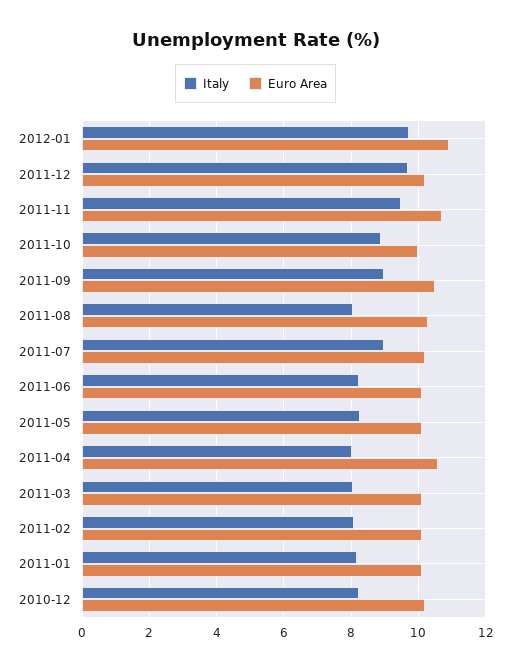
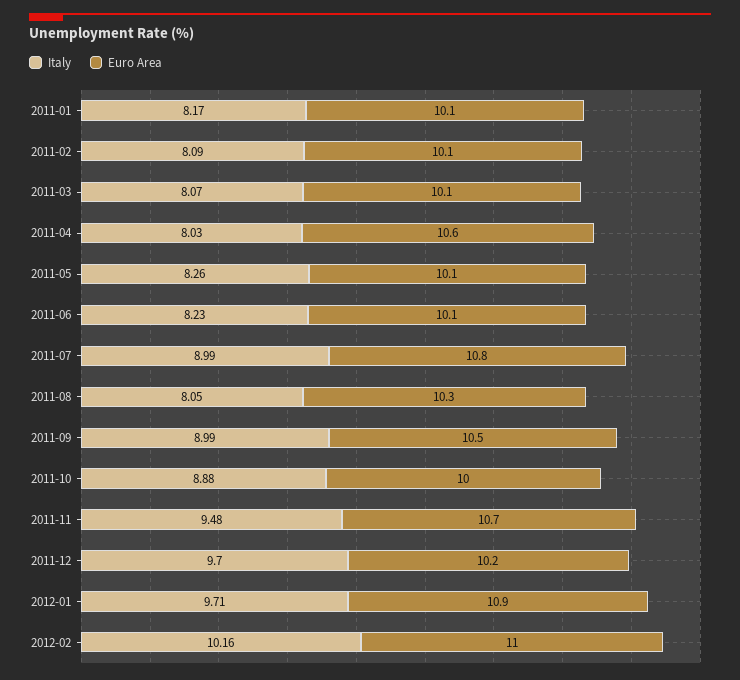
Euro Area, 2011-07: 10.2 -> 10.8
Italy, 2010-12: 8.2 -> none
Euro Area, 2010-12: 10.2 -> none
Italy, 2012-02: none -> 10.16
Euro Area, 2012-02: none -> 11

